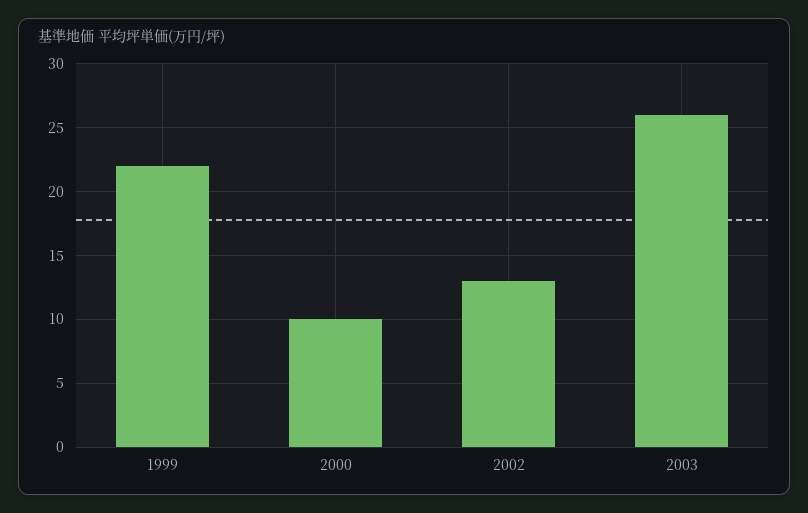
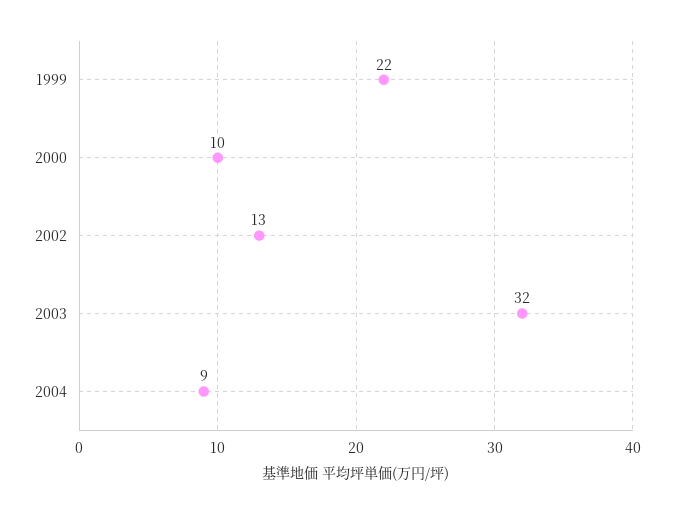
2003: 26 -> 32
2004: none -> 9

